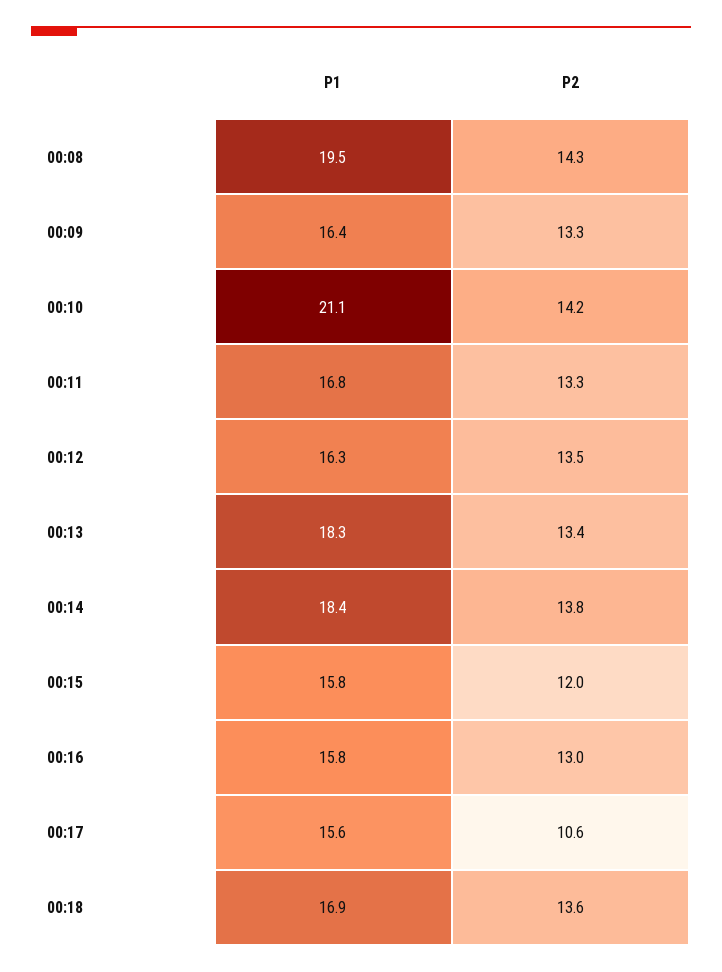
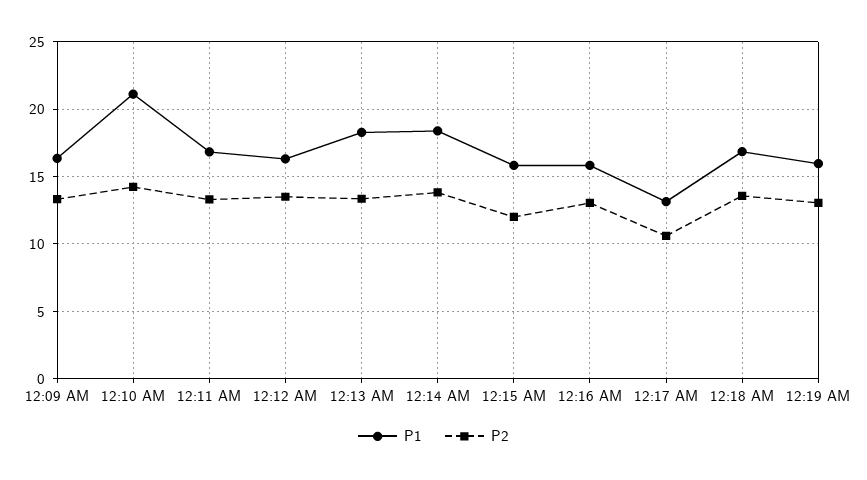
P1, 00:08: 19.5 -> none
P2, 00:08: 14.3 -> none
P1, 00:17: 15.6 -> 13
P1, 12:19 AM: none -> 16
P2, 12:19 AM: none -> 13

